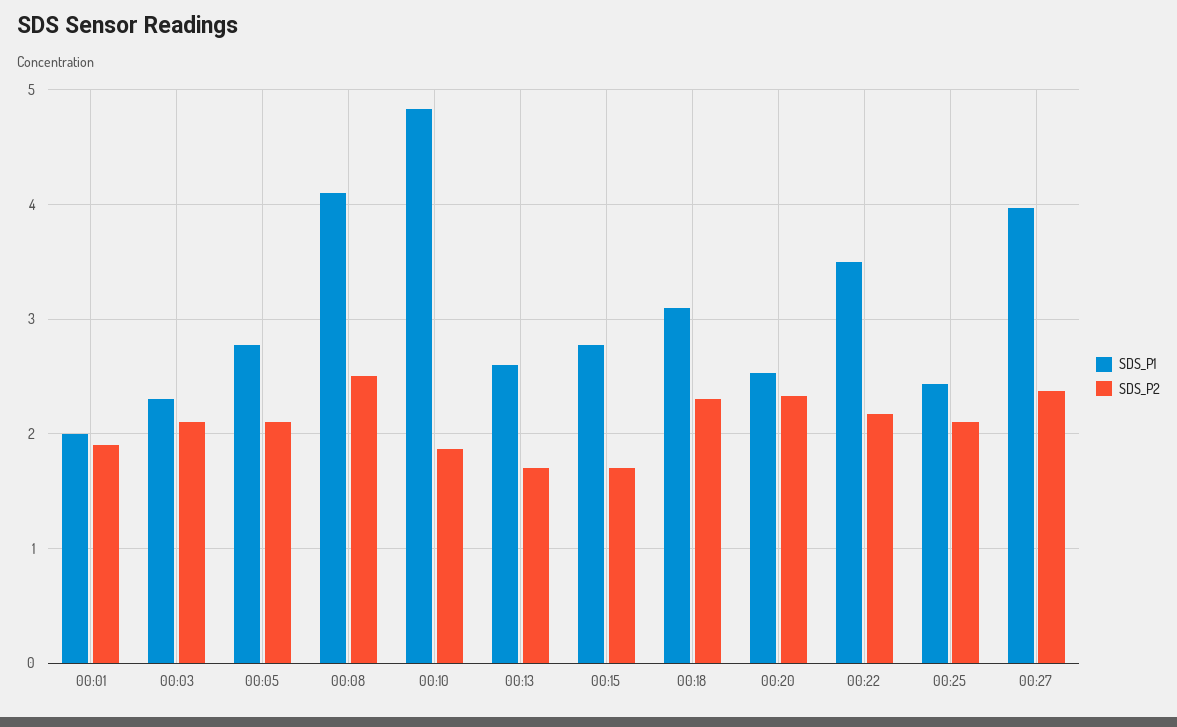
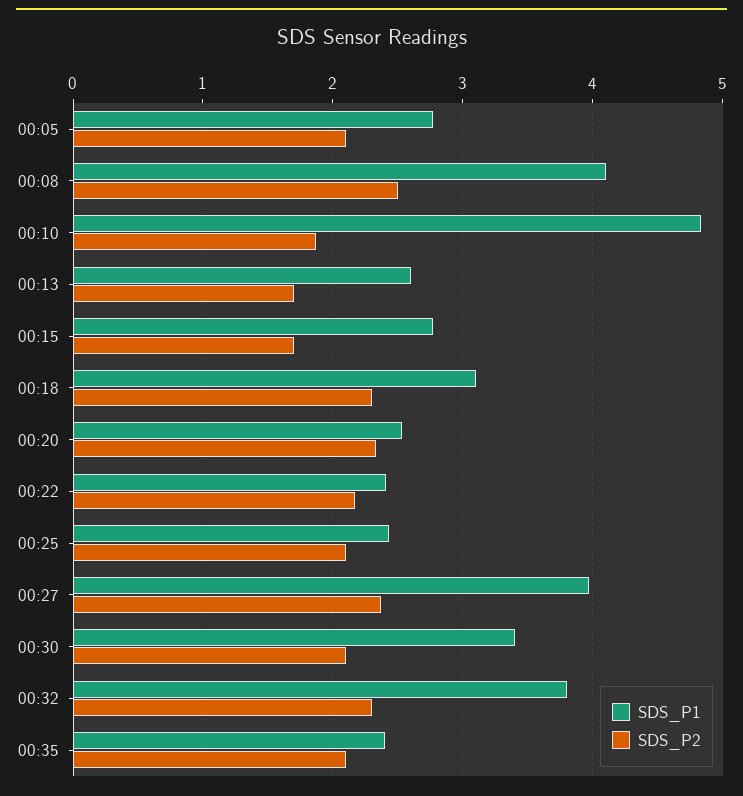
SDS_P1, 00:01: 2 -> none
SDS_P2, 00:01: 1.9 -> none
SDS_P1, 00:03: 2.3 -> none
SDS_P2, 00:03: 2.1 -> none
SDS_P1, 00:22: 3.5 -> 2.4
SDS_P1, 00:30: none -> 3.4
SDS_P2, 00:30: none -> 2.1
SDS_P1, 00:32: none -> 3.8
SDS_P2, 00:32: none -> 2.3
SDS_P1, 00:35: none -> 2.4
SDS_P2, 00:35: none -> 2.1

